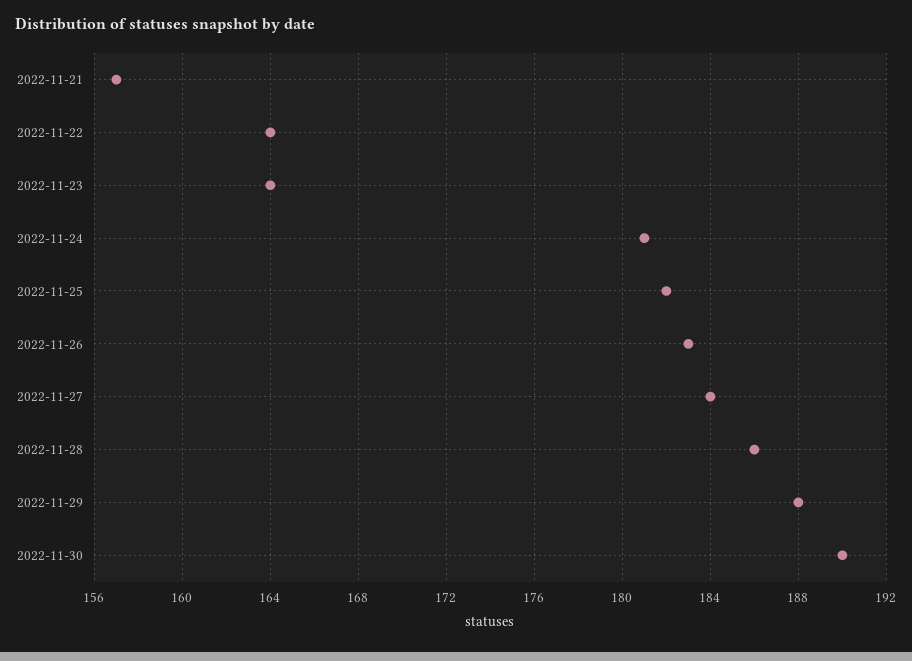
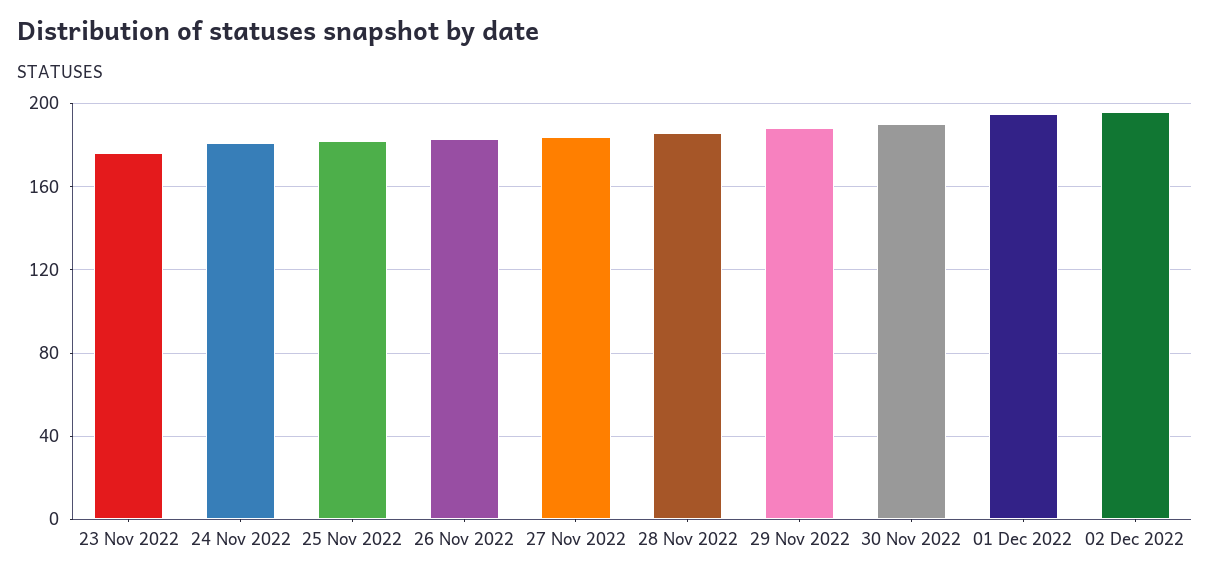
2022-11-21: 157 -> none
2022-11-22: 164 -> none
2022-11-23: 164 -> 175
01 Dec 2022: none -> 195
02 Dec 2022: none -> 195

